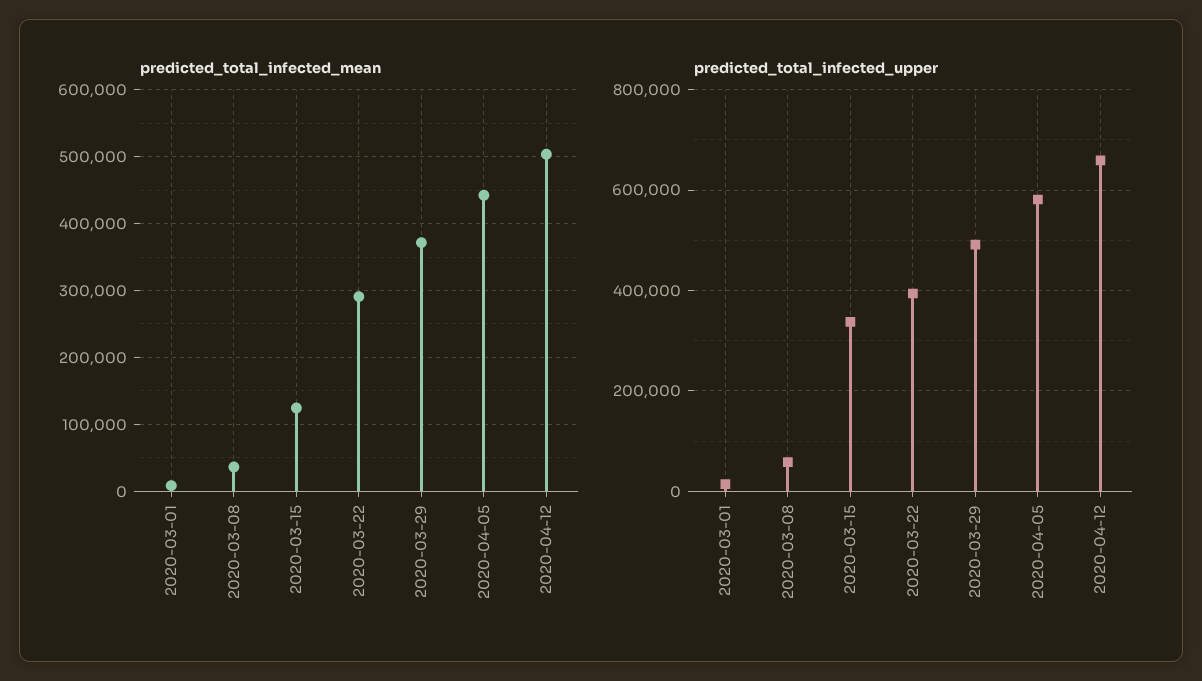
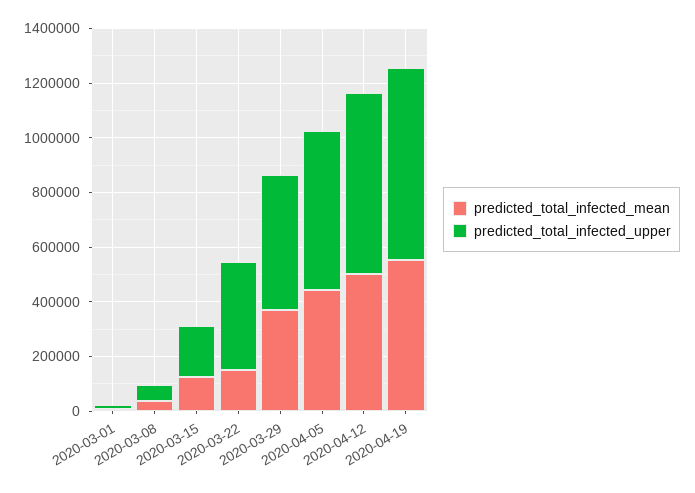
predicted_total_infected_mean, 2020-03-22: 290000 -> 150000
predicted_total_infected_upper, 2020-03-15: 340000 -> 200000
predicted_total_infected_mean, 2020-04-19: none -> 550000
predicted_total_infected_upper, 2020-04-19: none -> 700000

